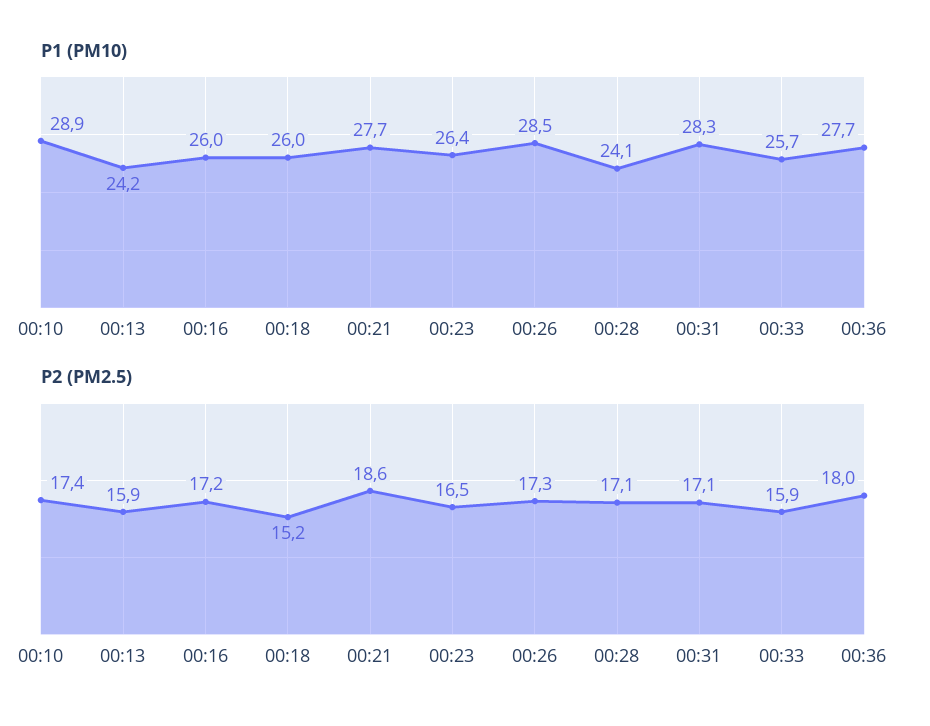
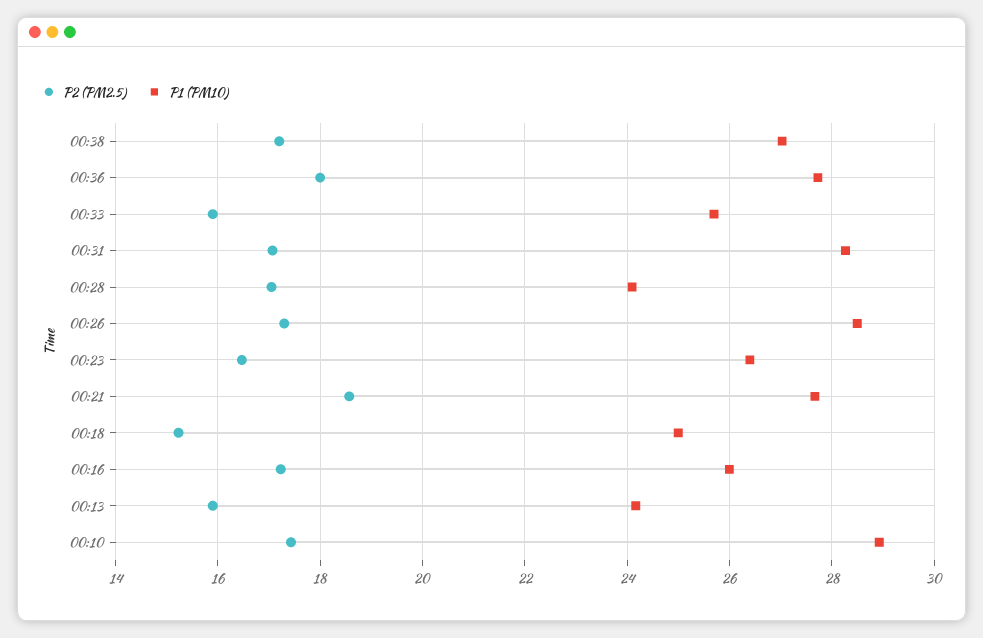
P1 (PM10), 00:18: 26 -> 25
P2 (PM2.5), 00:38: none -> 17.2
P1 (PM10), 00:38: none -> 27

